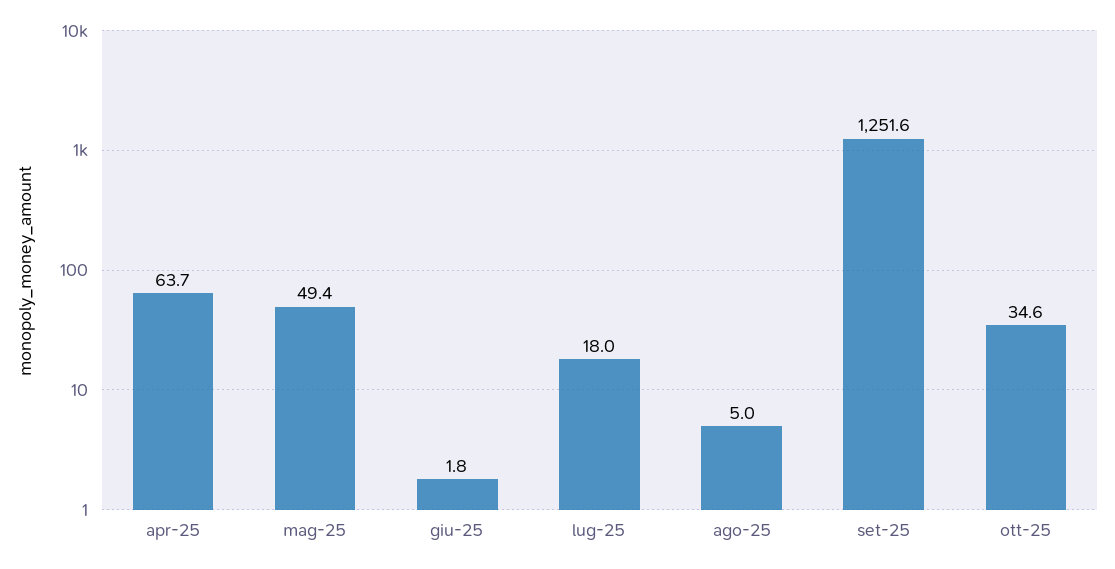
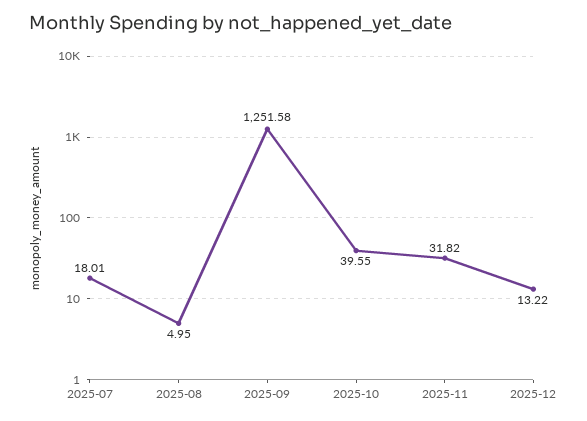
apr-25: 63.7 -> none
mag-25: 49.4 -> none
giu-25: 1.8 -> none
ott-25: 34.6 -> 39.55
2025-11: none -> 31.82
2025-12: none -> 13.22

